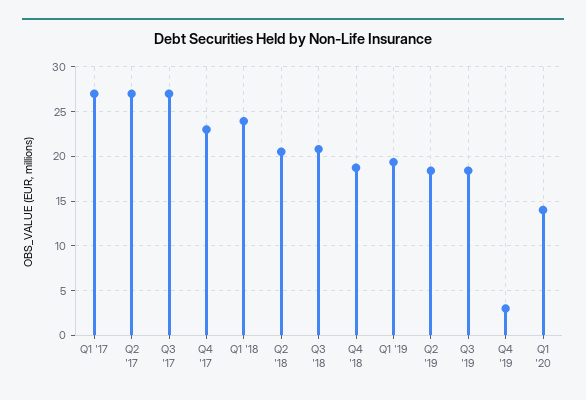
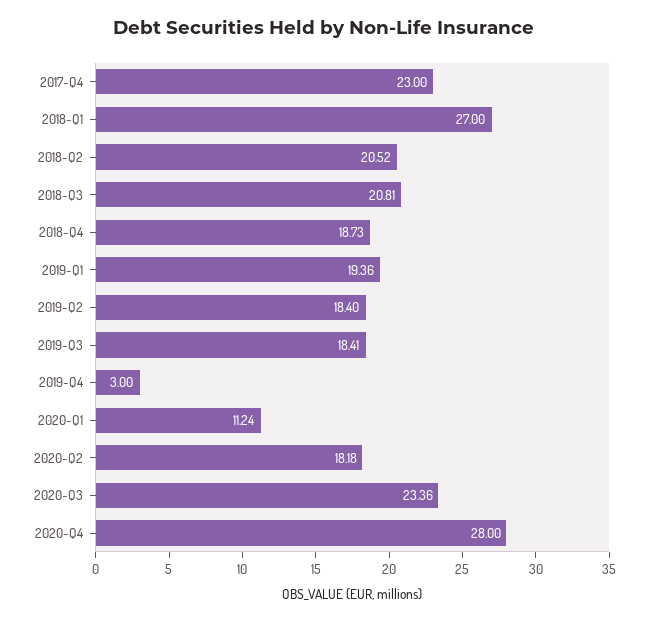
Q1 '17: 27 -> none
Q2 '17: 27 -> none
Q3 '17: 27 -> none
Q1 '18: 24 -> 27
Q1 '20: 14 -> 11.24
2020-Q2: none -> 18.18
2020-Q3: none -> 23.36
2020-Q4: none -> 28

